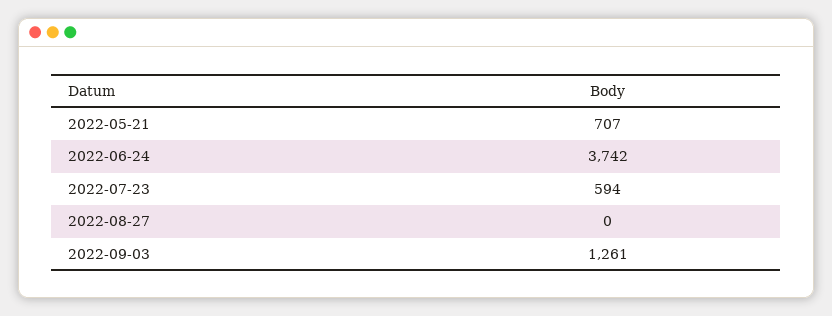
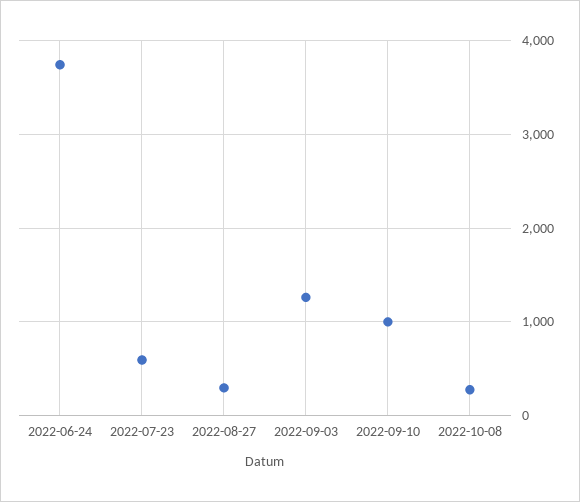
2022-05-21: 707 -> none
2022-08-27: 0 -> 300
2022-09-10: none -> 1000
2022-10-08: none -> 300

